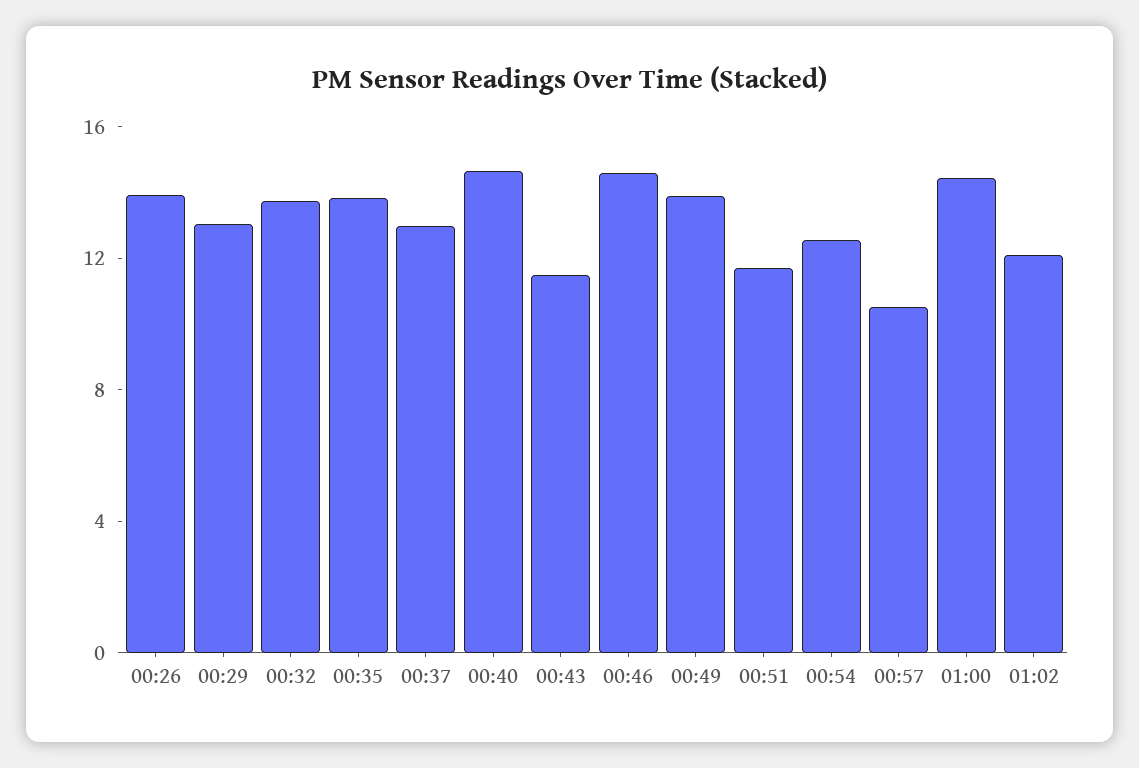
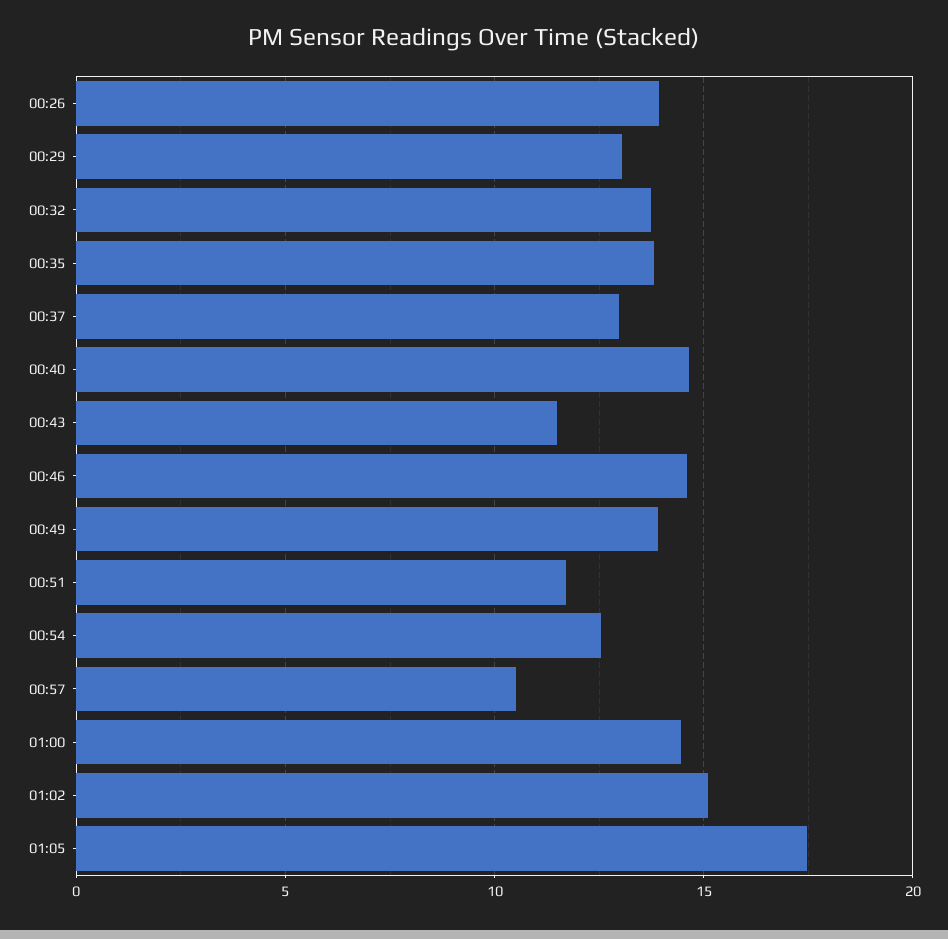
01:02: 12 -> 15
01:05: none -> 17.5

